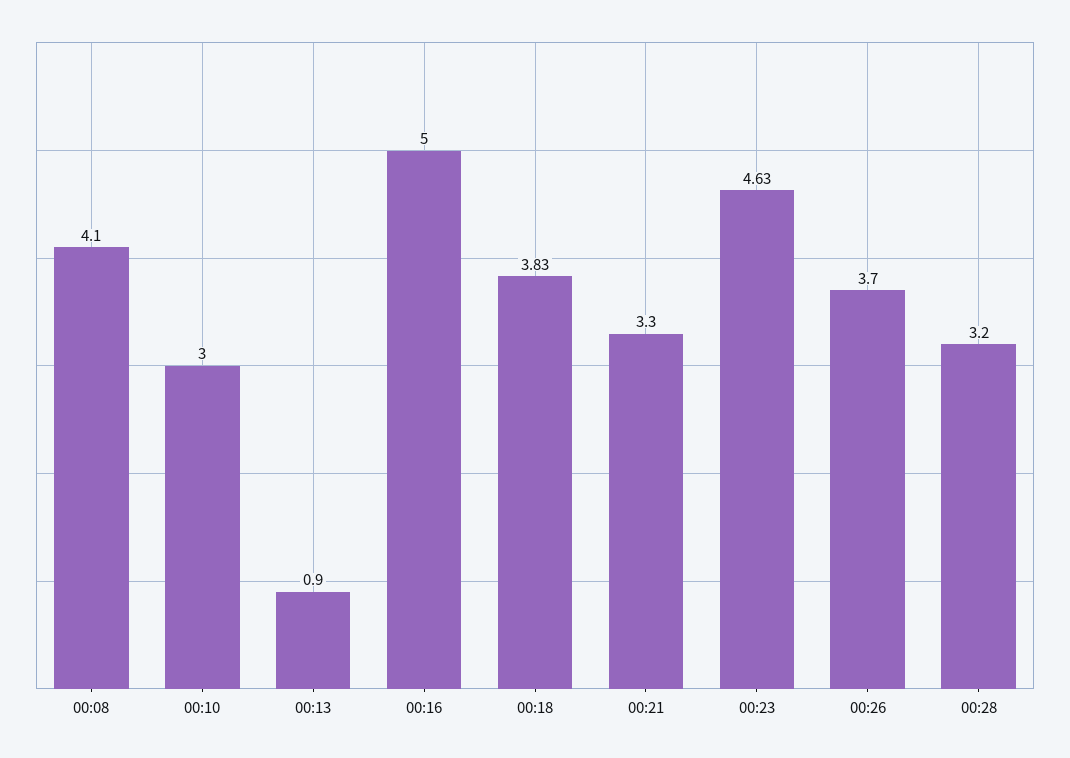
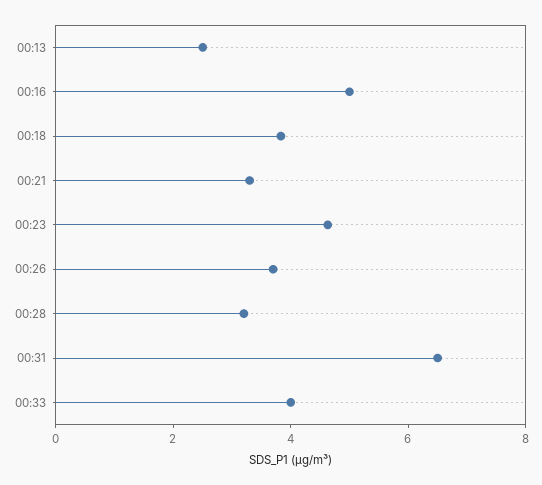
00:08: 4.1 -> none
00:10: 3 -> none
00:13: 0.9 -> 2.5
00:31: none -> 6.5
00:33: none -> 4

